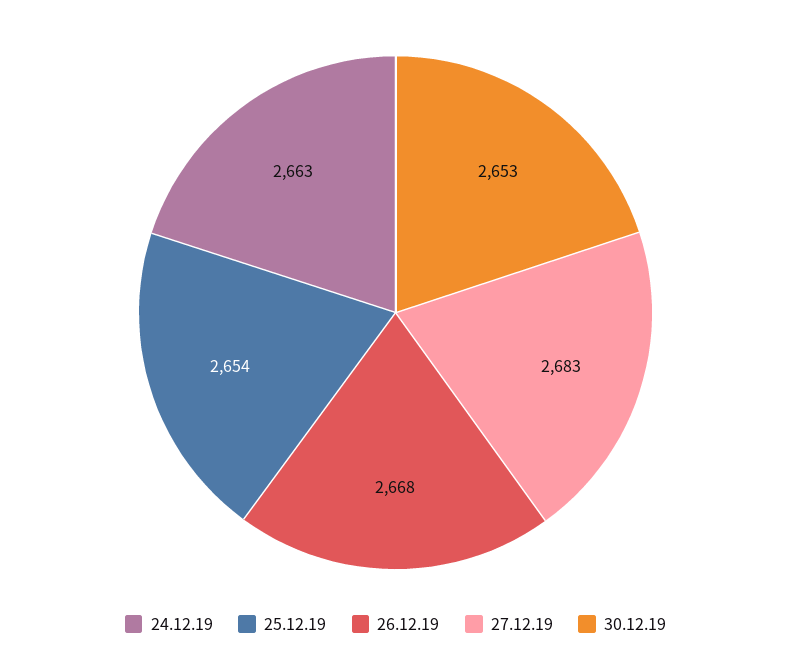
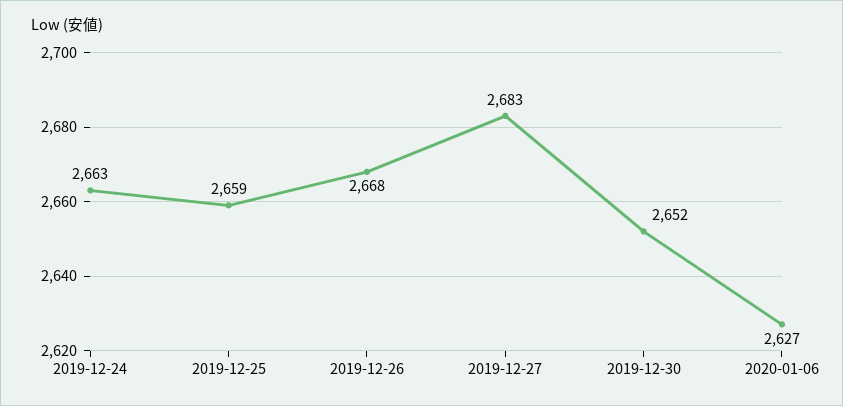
25.12.19: 2654 -> 2659
30.12.19: 2653 -> 2652
2020-01-06: none -> 2627

